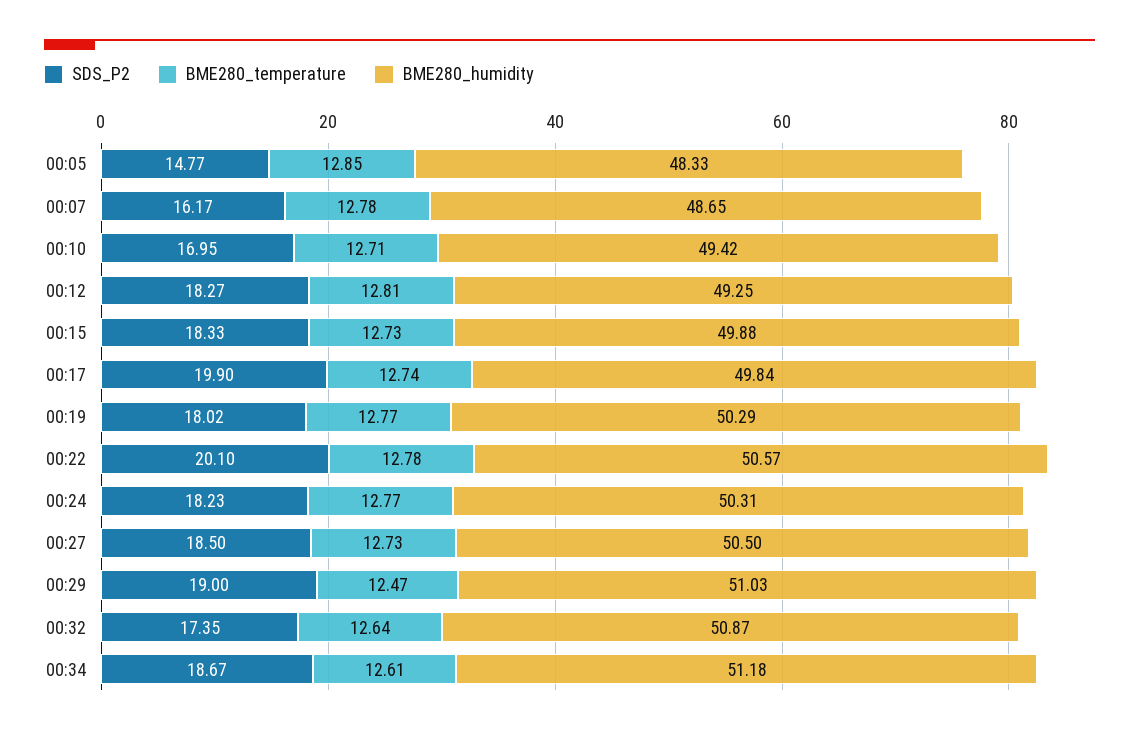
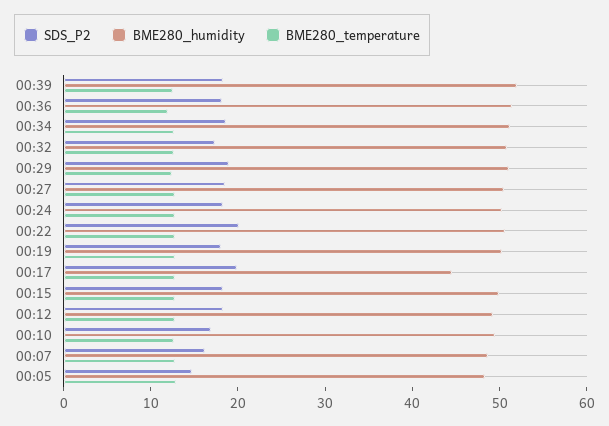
BME280_humidity, 00:17: 49.84 -> 44
SDS_P2, 00:39: none -> 18
BME280_humidity, 00:39: none -> 52
BME280_temperature, 00:39: none -> 12
SDS_P2, 00:36: none -> 18
BME280_humidity, 00:36: none -> 52
BME280_temperature, 00:36: none -> 12

